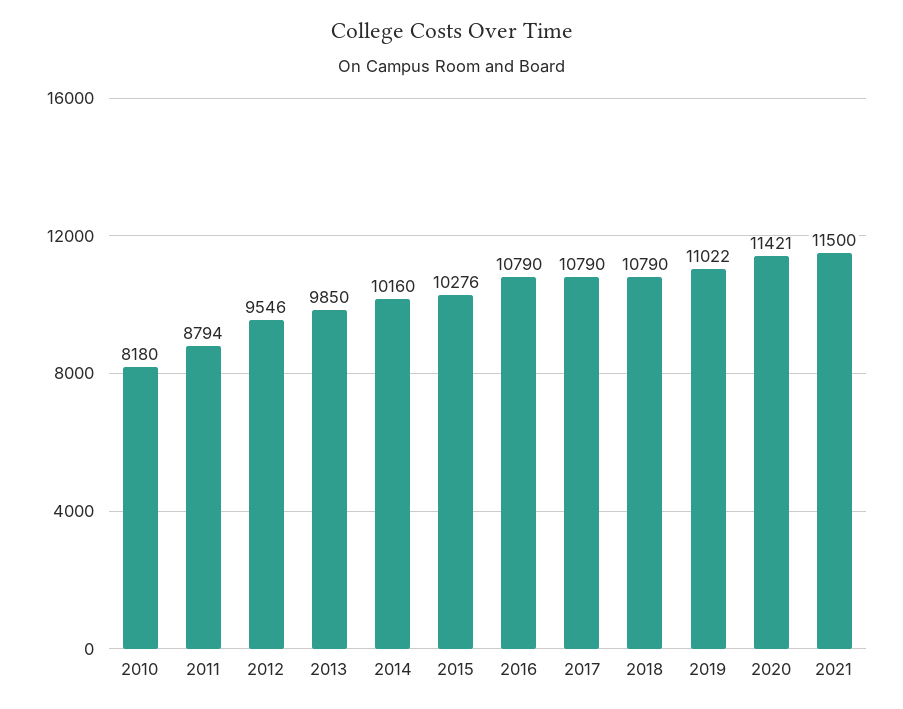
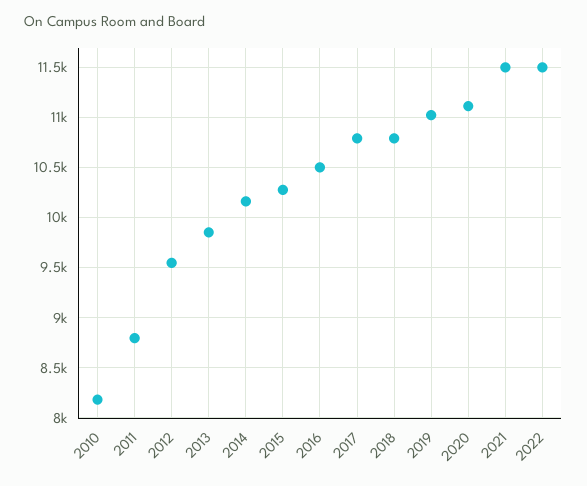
2016: 10790 -> 10500
2020: 11421 -> 11100
2022: none -> 11500

